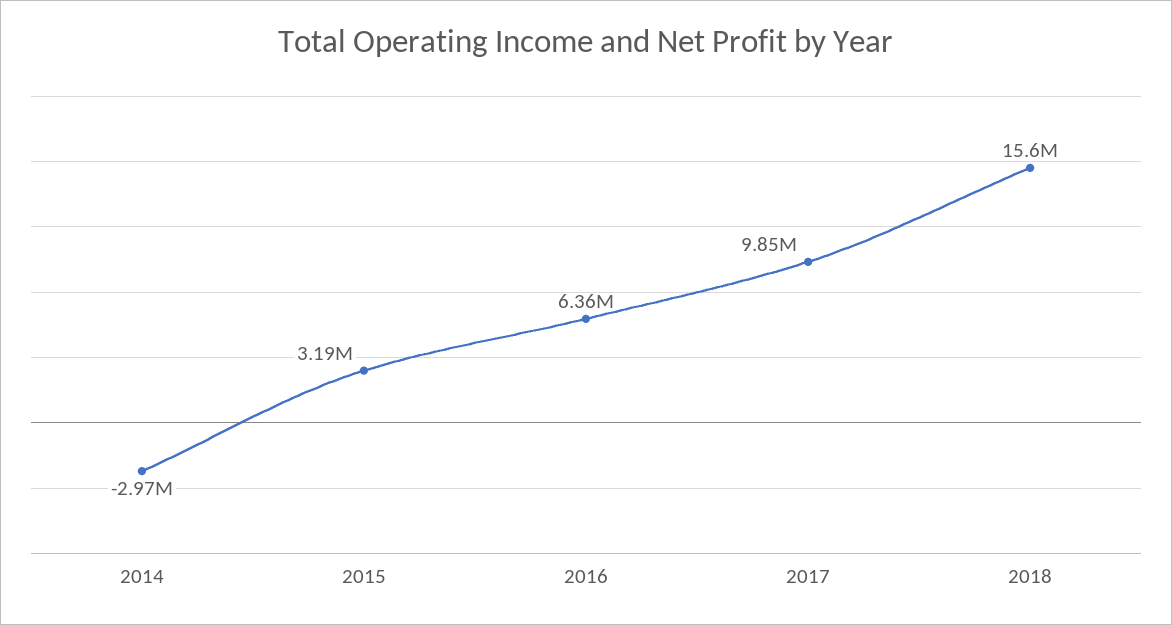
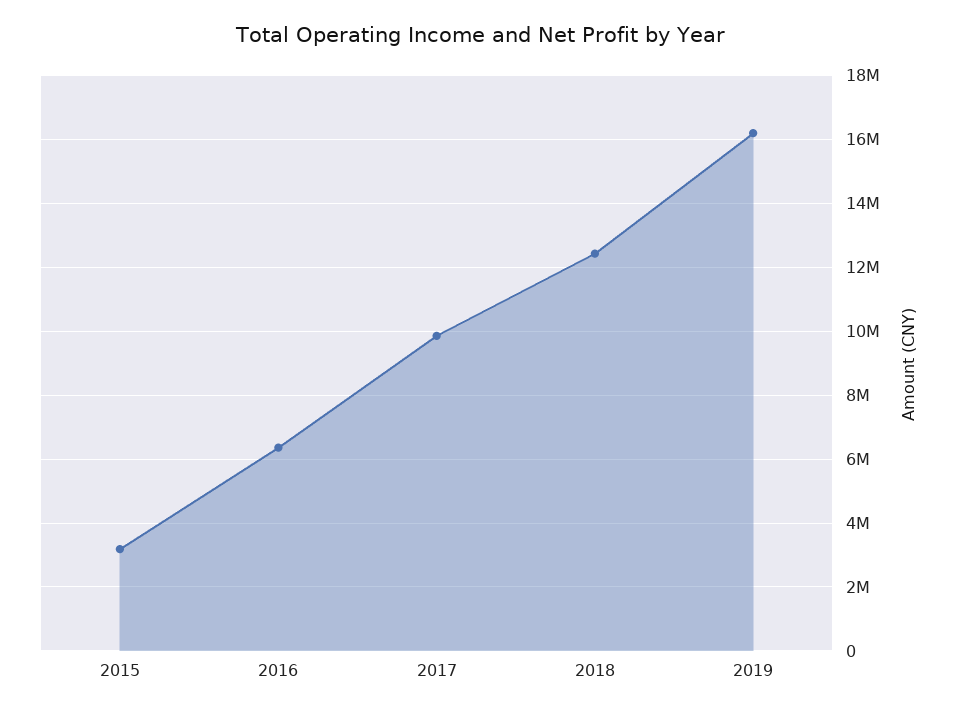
2014: -2970000 -> none
2018: 15600000 -> 12400000
2019: none -> 16200000

